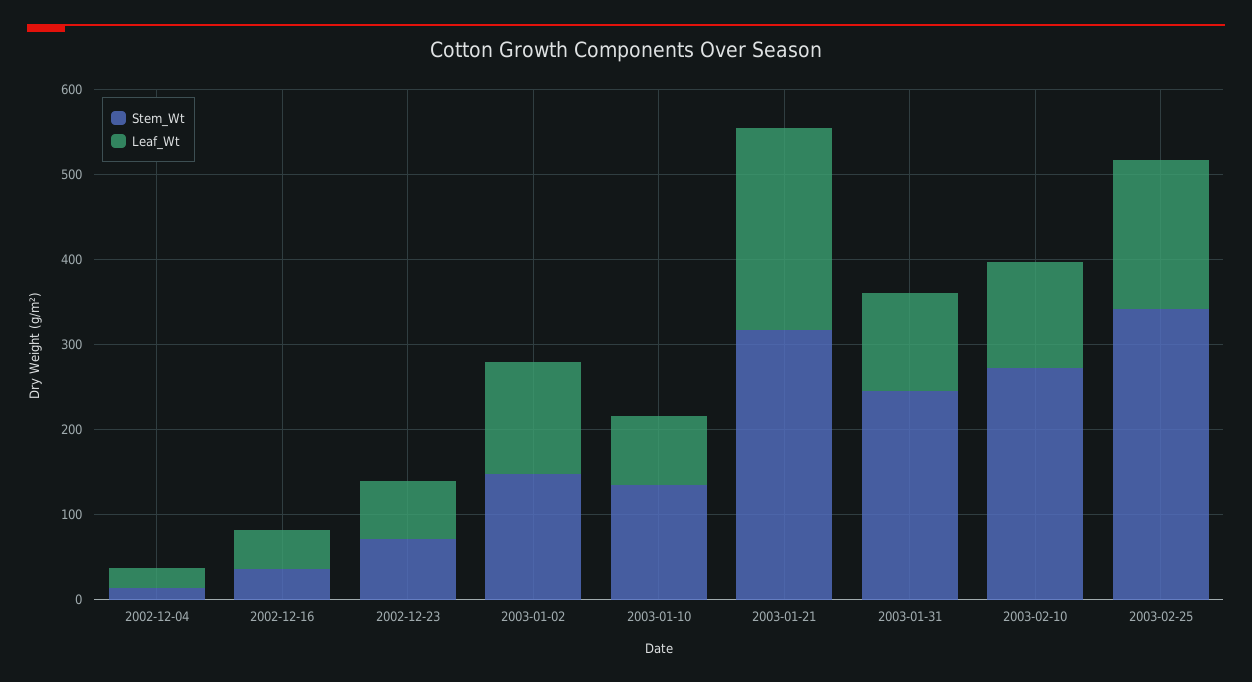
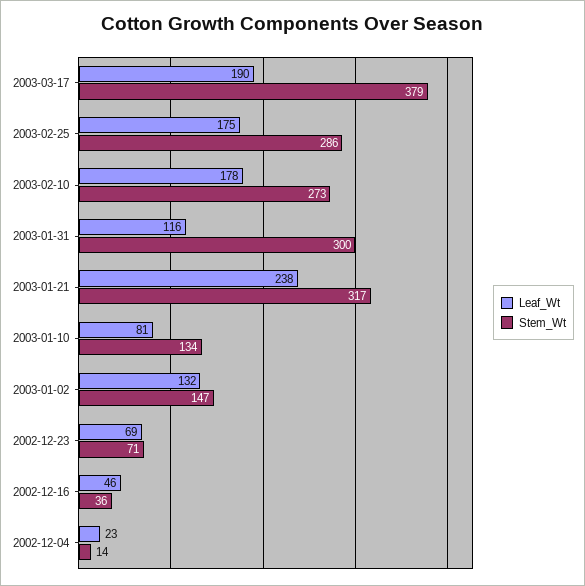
Stem_Wt, 2003-01-31: 240 -> 300
Leaf_Wt, 2003-02-10: 120 -> 178
Stem_Wt, 2003-02-25: 340 -> 286
Leaf_Wt, 2003-03-17: none -> 190
Stem_Wt, 2003-03-17: none -> 379

